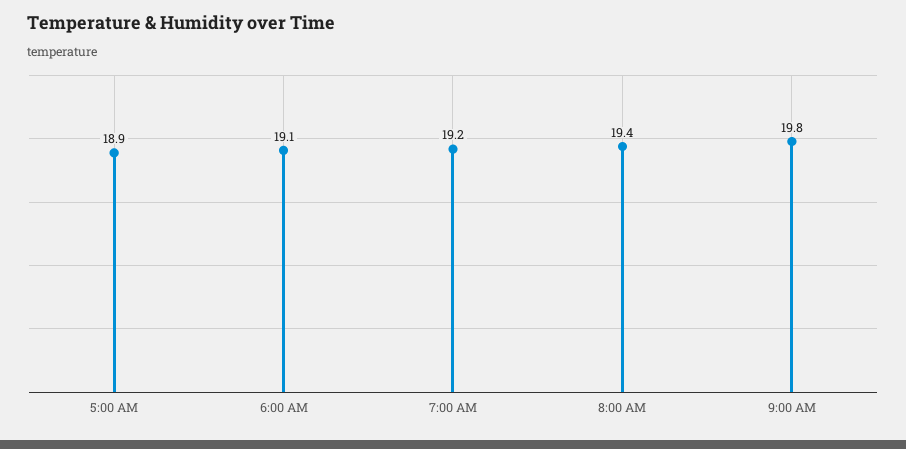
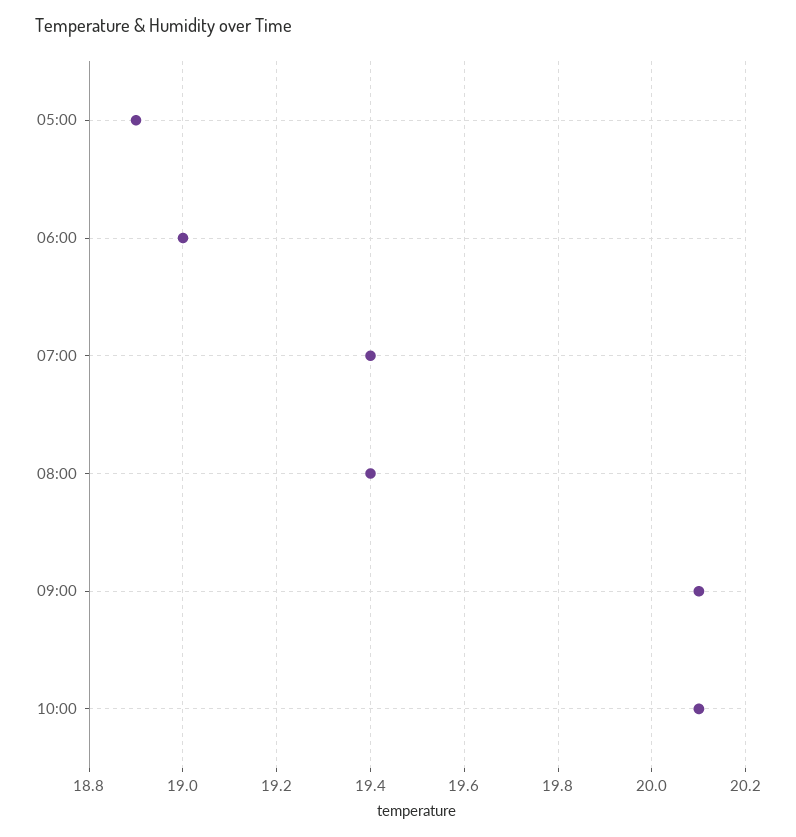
6:00 AM: 19.1 -> 19
7:00 AM: 19.2 -> 19.4
9:00 AM: 19.8 -> 20.1
10:00: none -> 20.1

